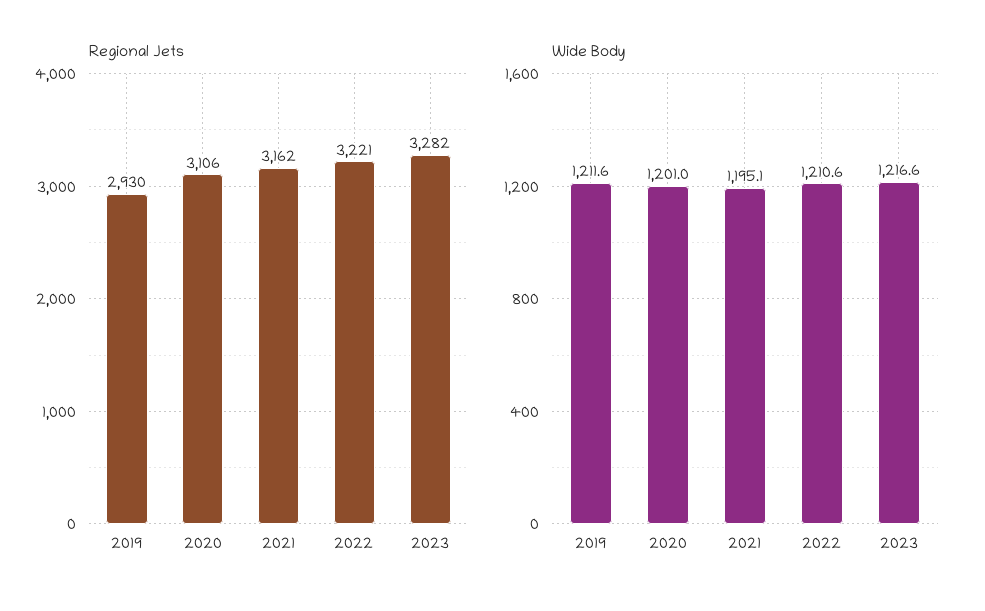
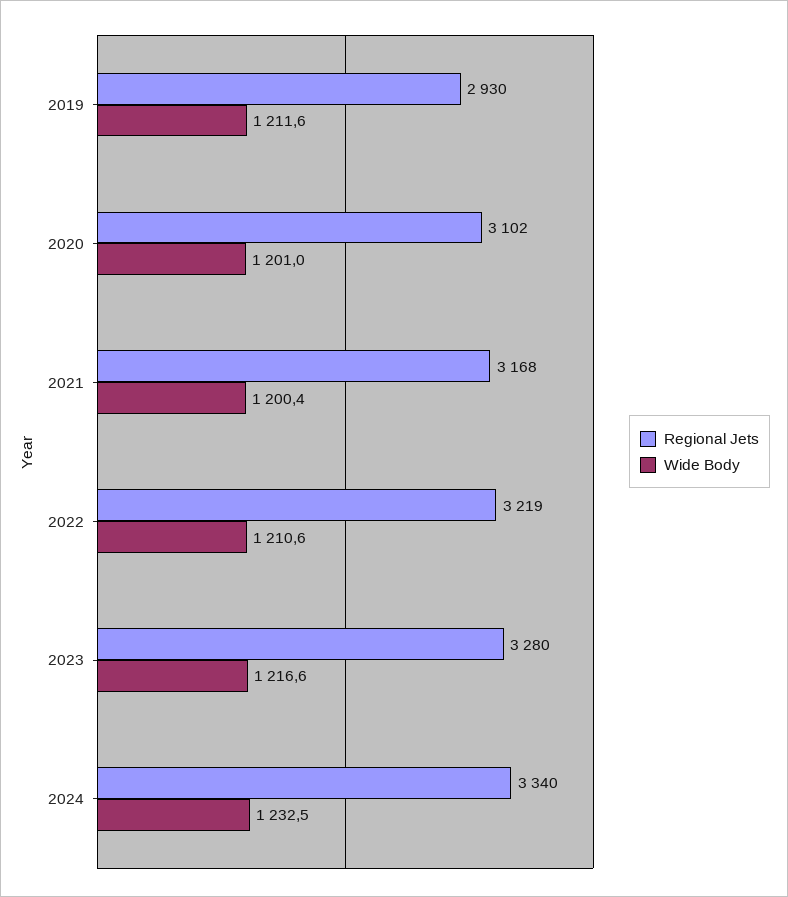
Regional Jets, 2020: 3106 -> 3102
Regional Jets, 2021: 3162 -> 3168
Regional Jets, 2022: 3221 -> 3219
Regional Jets, 2023: 3282 -> 3280
Wide Body, 2021: 1195.1 -> 1200.4
Regional Jets, 2024: none -> 3340
Wide Body, 2024: none -> 1232.5

